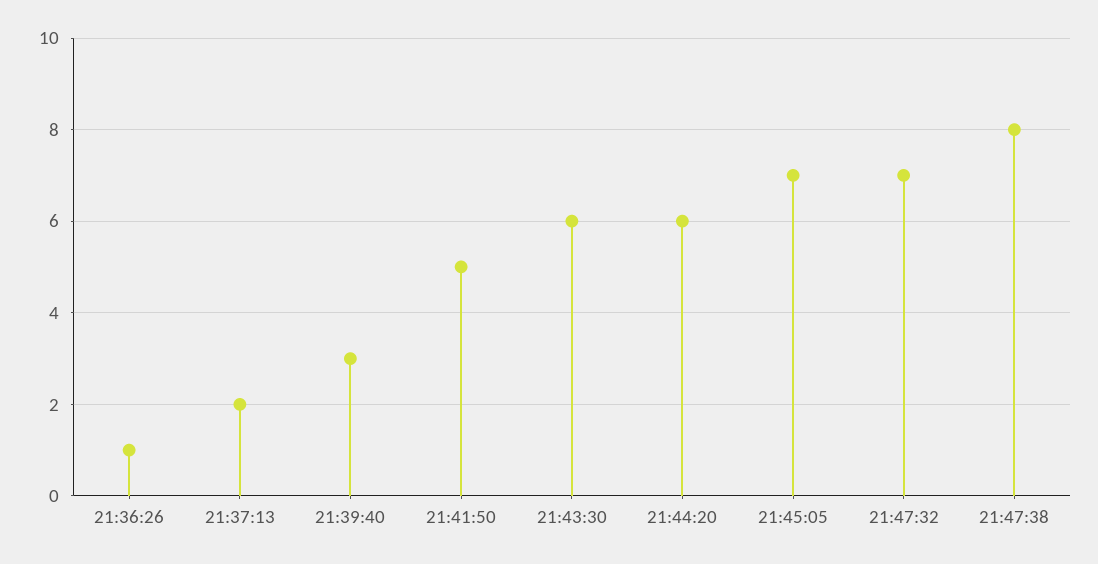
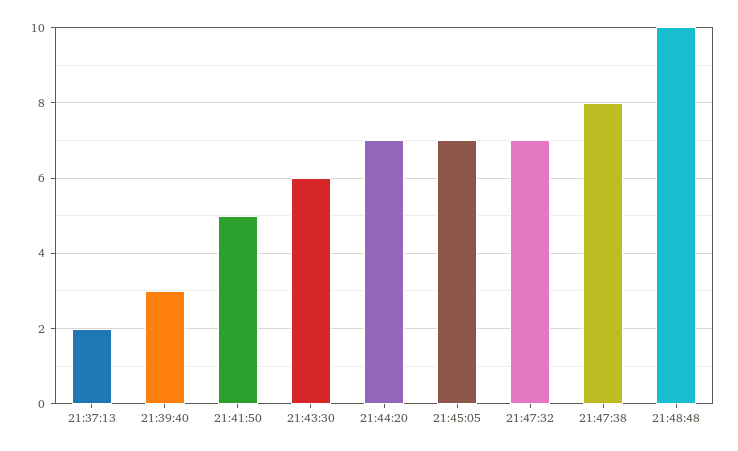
21:36:26: 1 -> none
21:44:20: 6 -> 7
21:48:48: none -> 10

